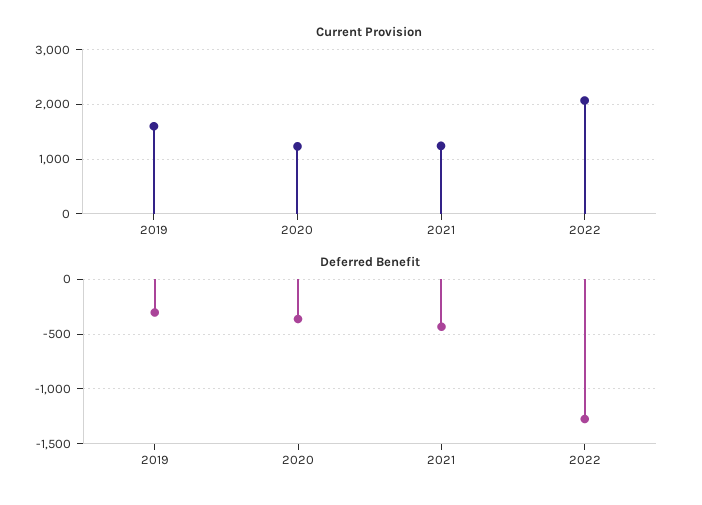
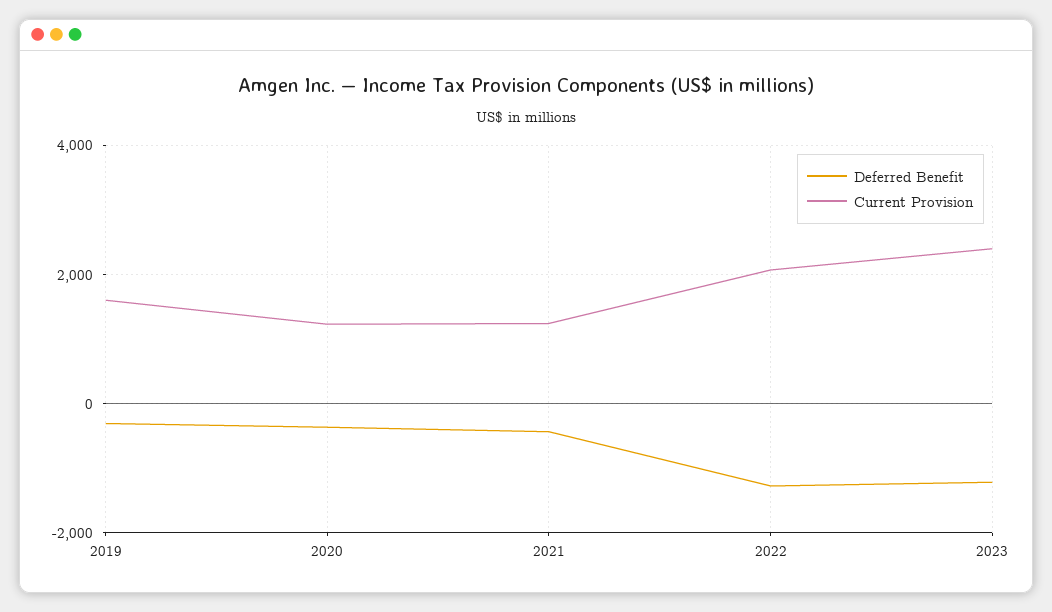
Deferred Benefit, 2023: none -> -1200
Current Provision, 2023: none -> 2400

